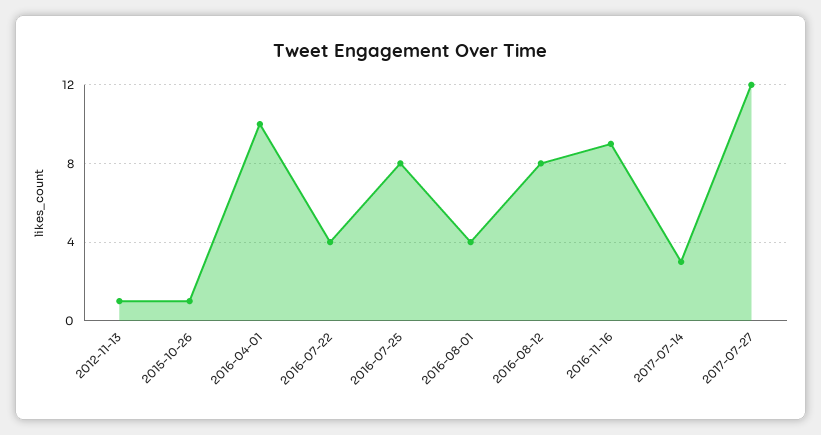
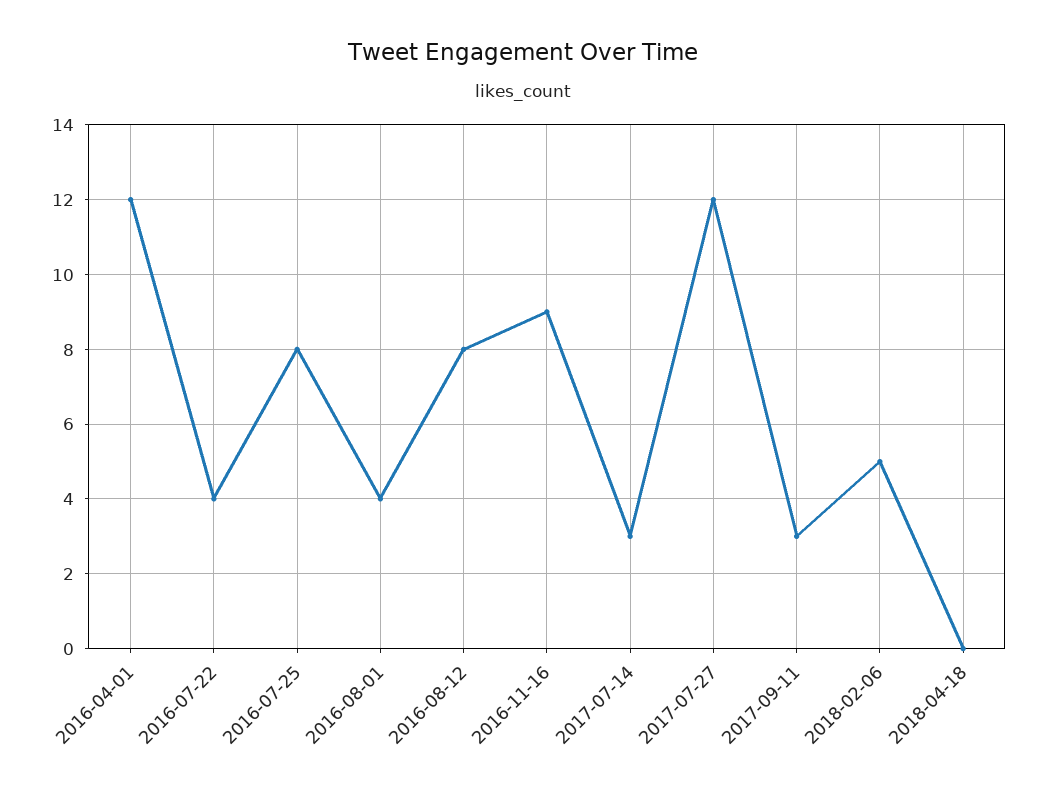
2012-11-13: 1 -> none
2015-10-26: 1 -> none
2016-04-01: 10 -> 12
2017-09-11: none -> 3
2018-02-06: none -> 5
2018-04-18: none -> 0

